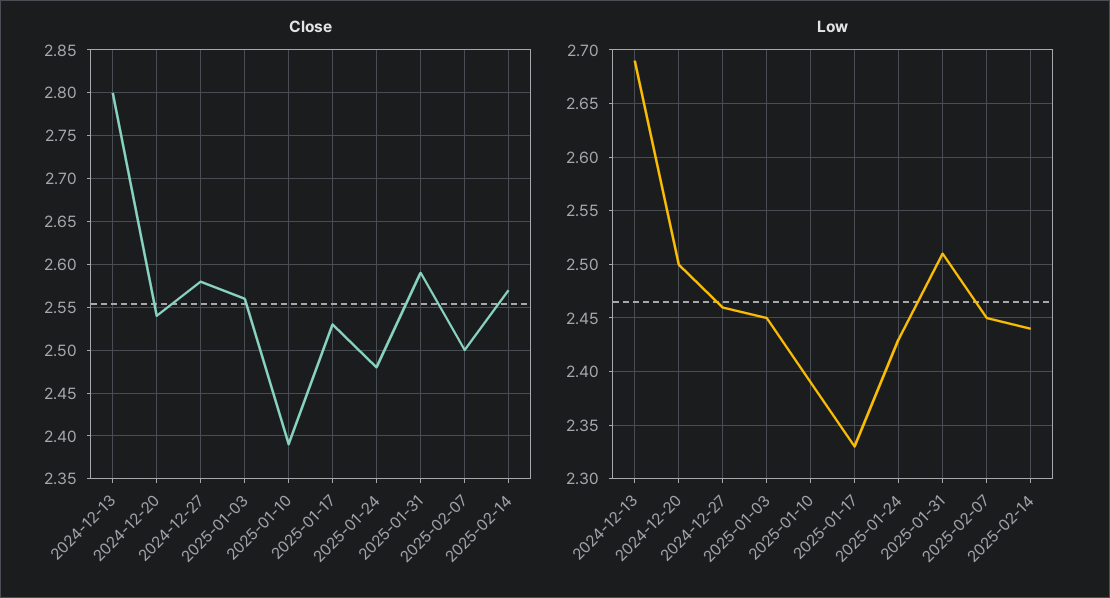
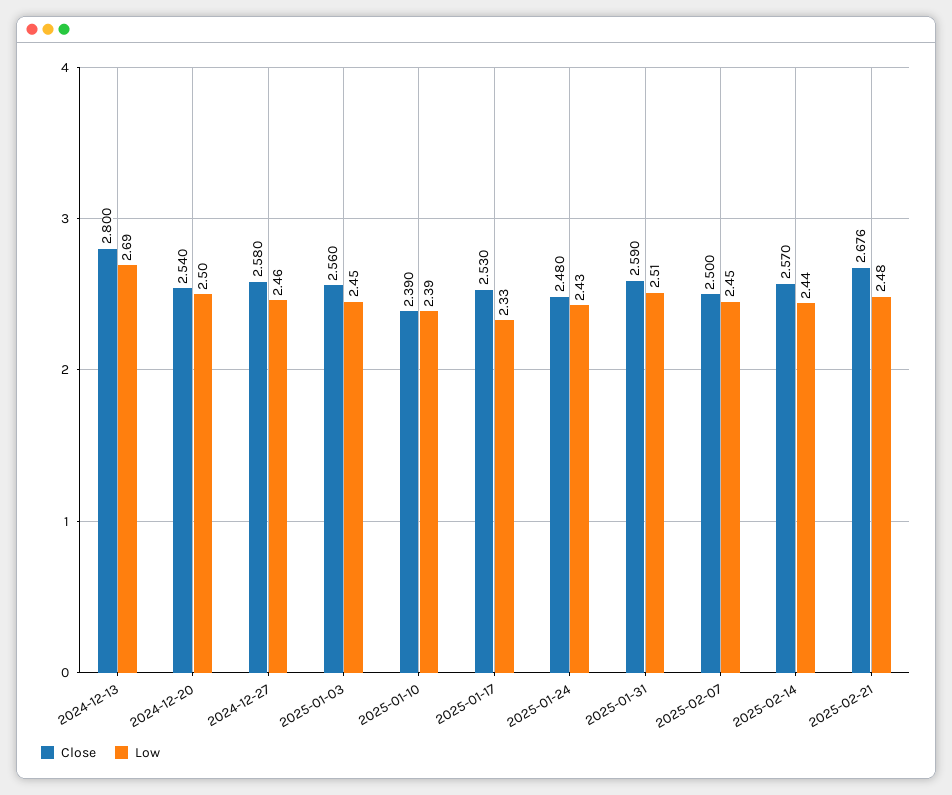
Close, 2025-02-21: none -> 2.676
Low, 2025-02-21: none -> 2.48

